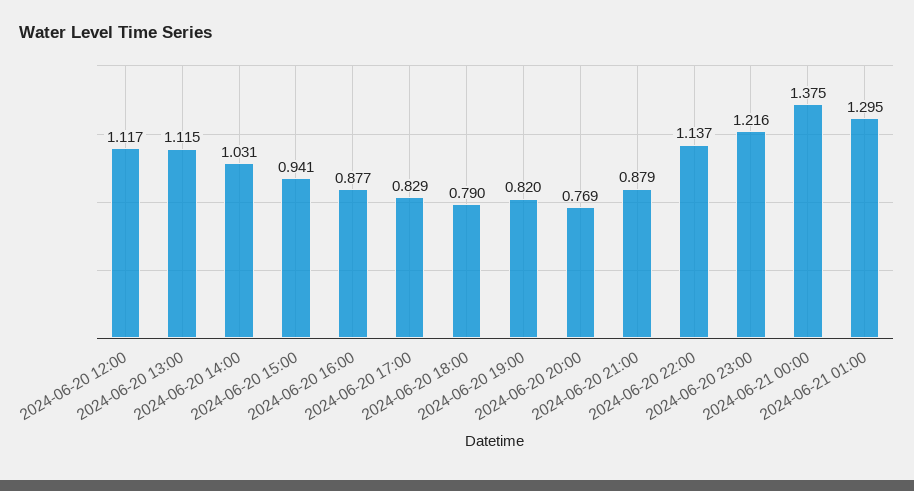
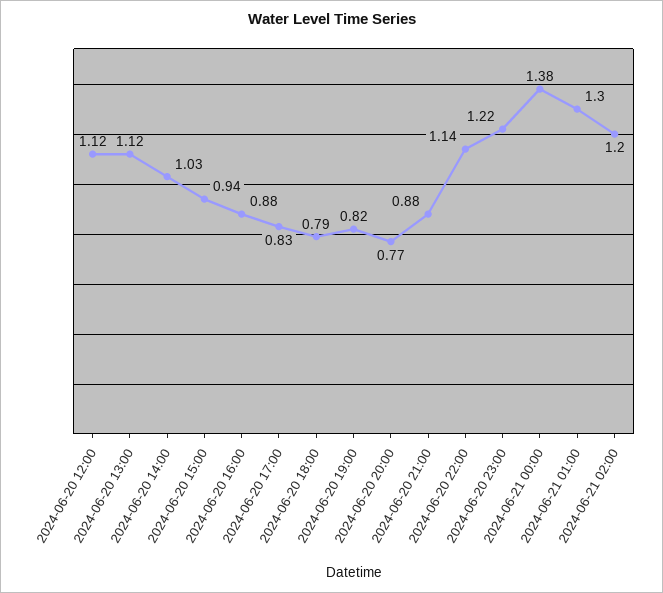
2024-06-21 02:00: none -> 1.2

